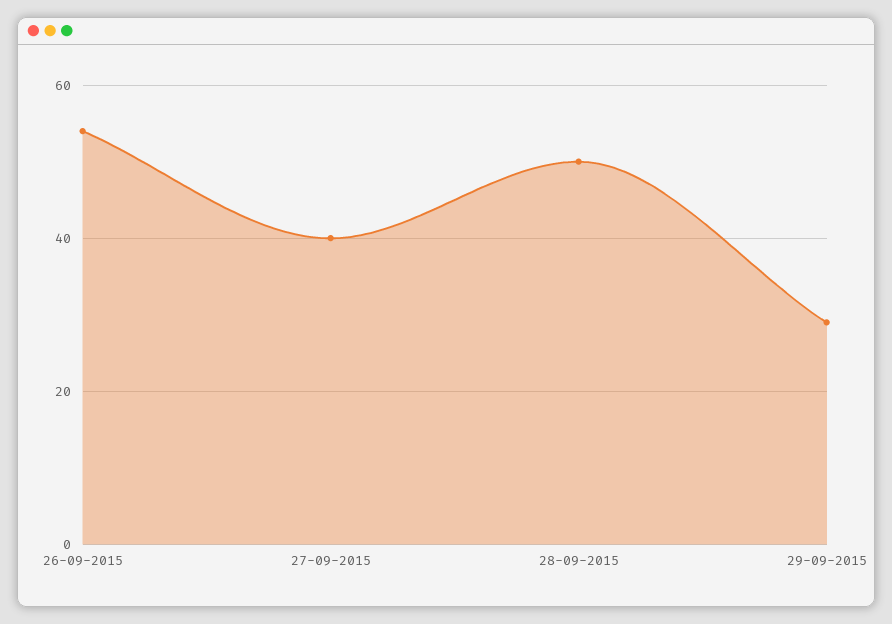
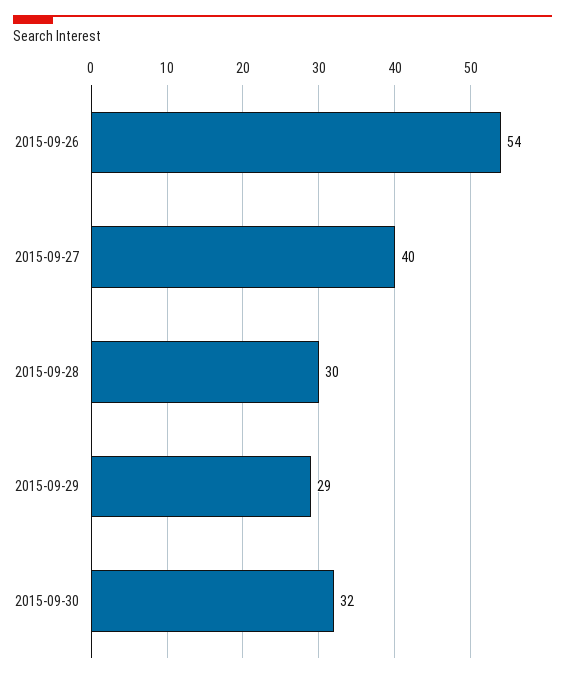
28-09-2015: 50 -> 30
2015-09-30: none -> 32

